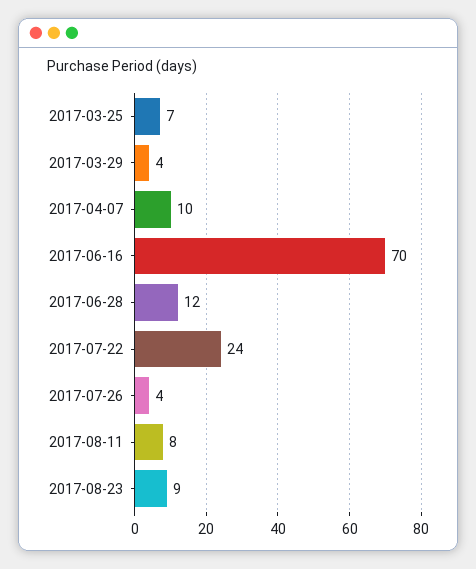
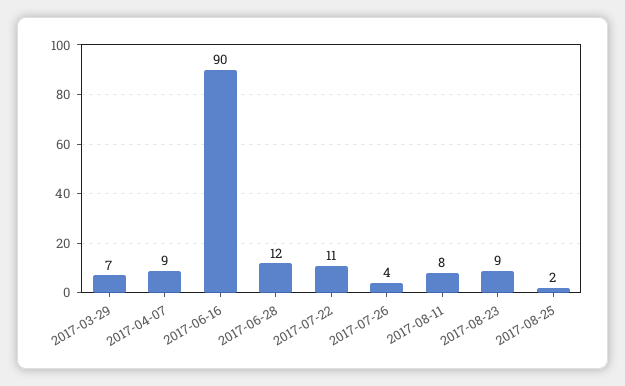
2017-03-25: 7 -> none
2017-03-29: 4 -> 7
2017-04-07: 10 -> 9
2017-06-16: 70 -> 90
2017-07-22: 24 -> 11
2017-08-25: none -> 2

